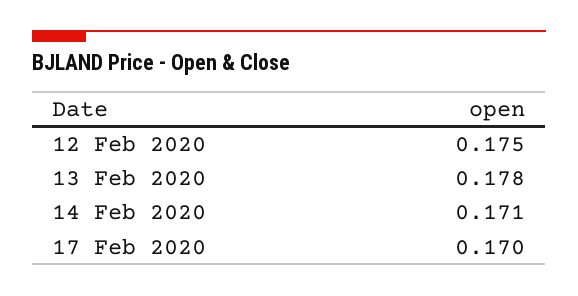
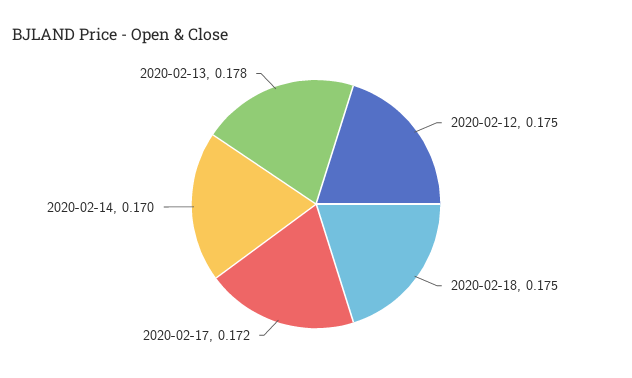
14 Feb 2020: 0.171 -> 0.17
17 Feb 2020: 0.17 -> 0.172
2020-02-18: none -> 0.175

